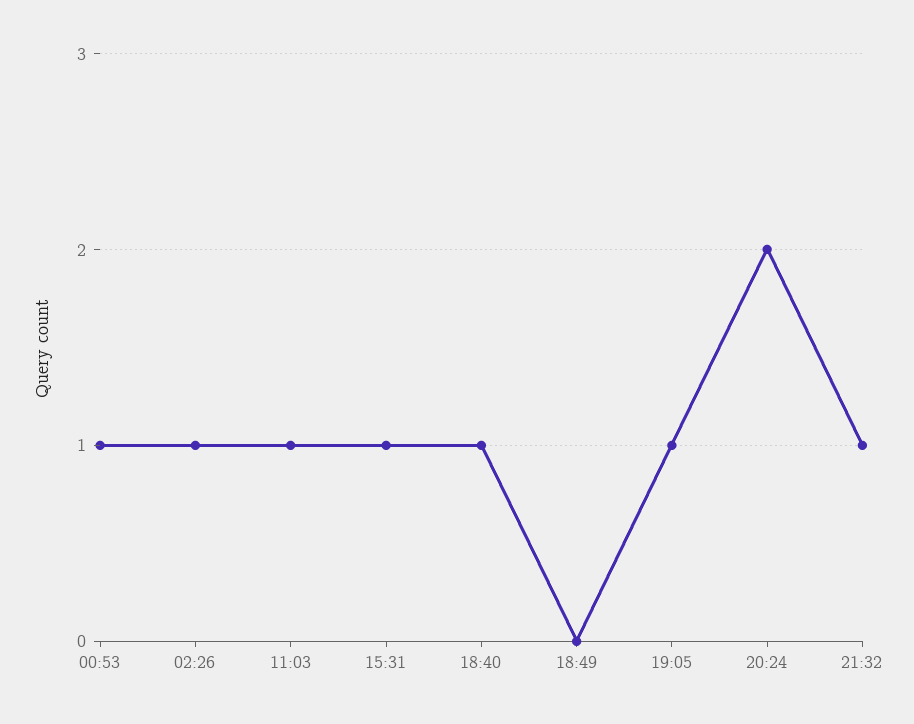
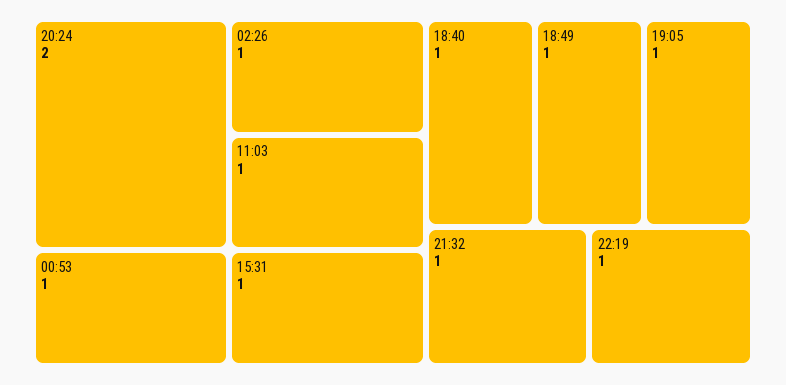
18:49: 0 -> 1
22:19: none -> 1

